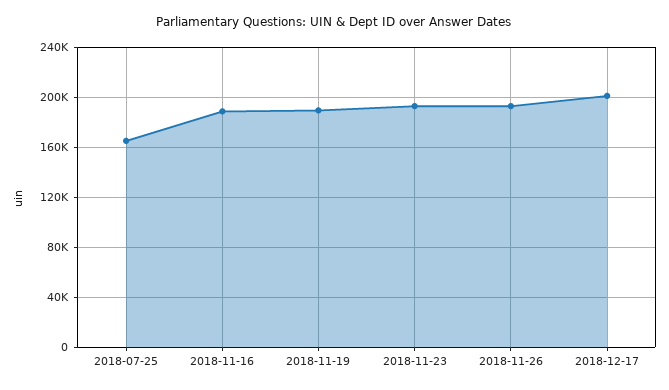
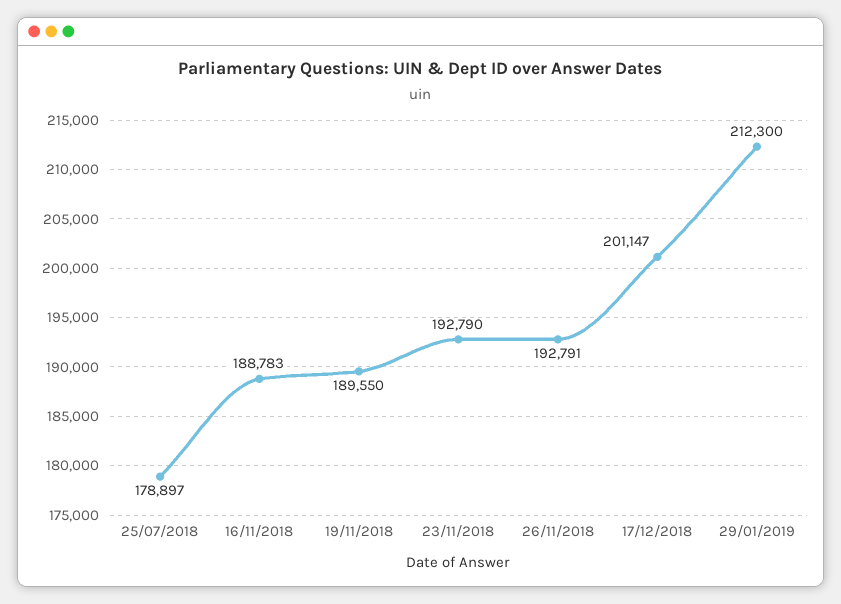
2018-07-25: 165000 -> 178897
29/01/2019: none -> 212300

